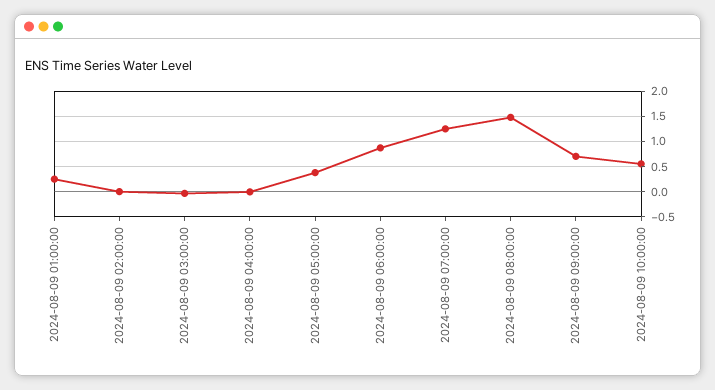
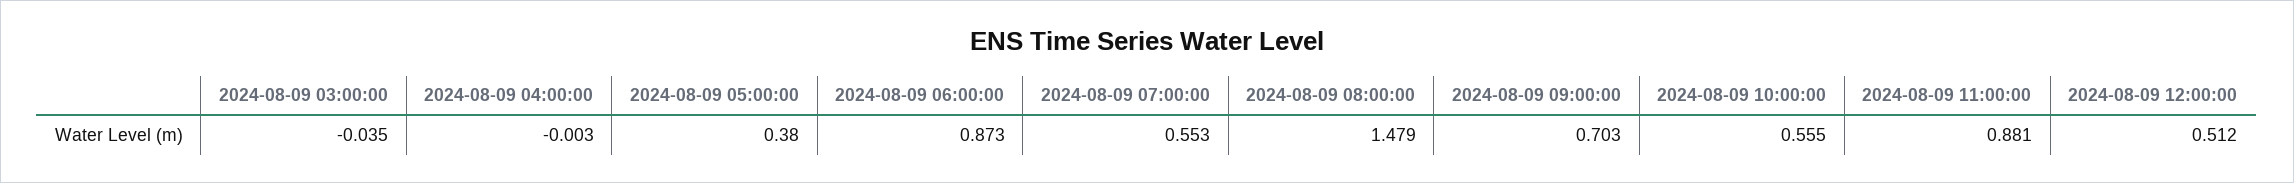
2024-08-09 01:00:00: 0.25 -> none
2024-08-09 02:00:00: 0 -> none
2024-08-09 07:00:00: 1.25 -> 0.553
2024-08-09 11:00:00: none -> 0.881
2024-08-09 12:00:00: none -> 0.512

